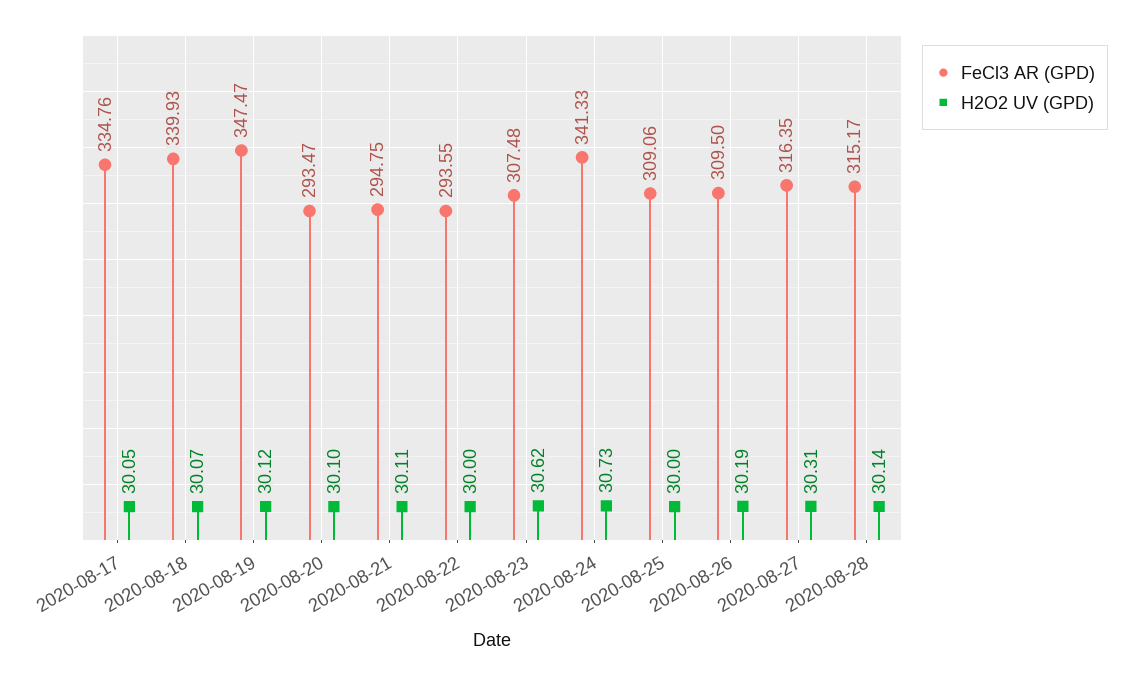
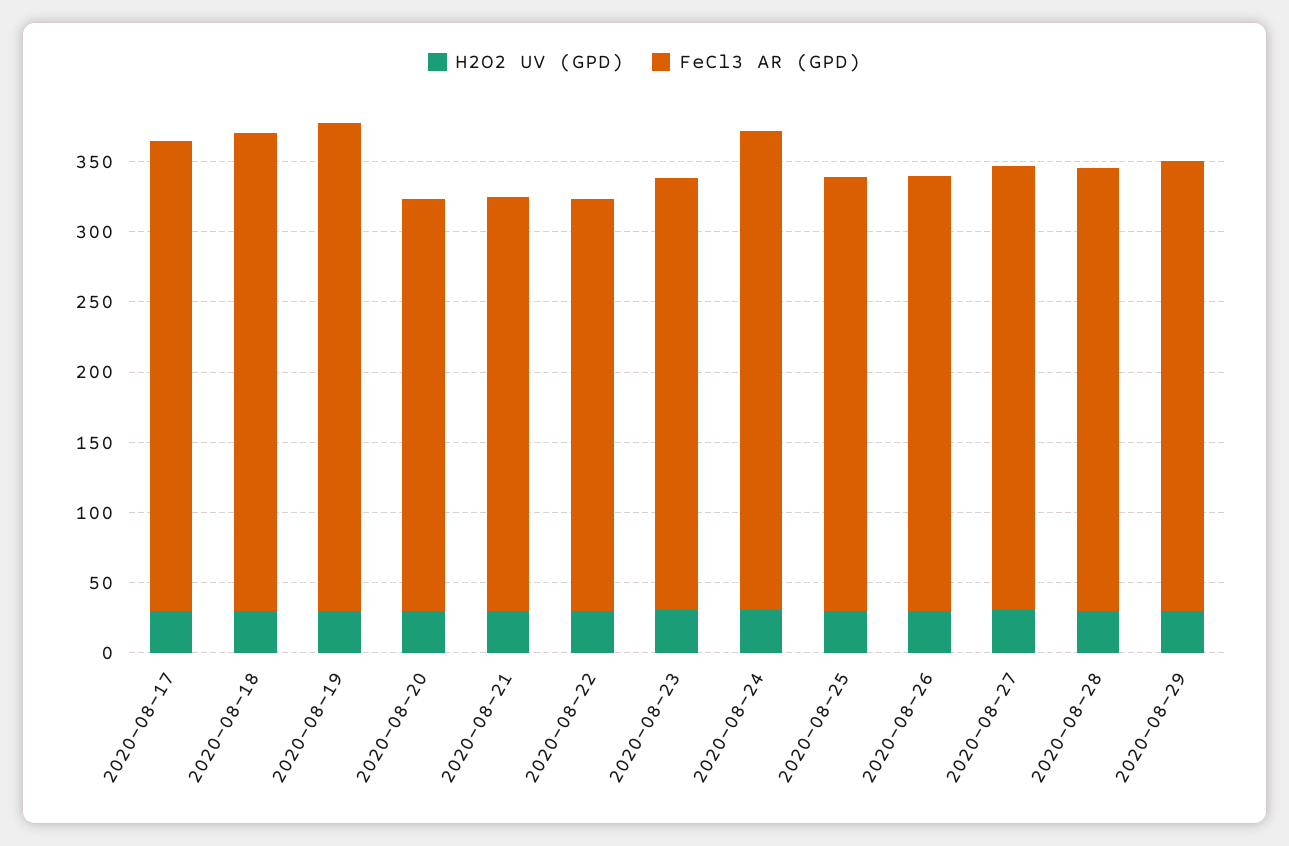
H2O2 UV (GPD), 2020-08-29: none -> 30
FeCl3 AR (GPD), 2020-08-29: none -> 320

